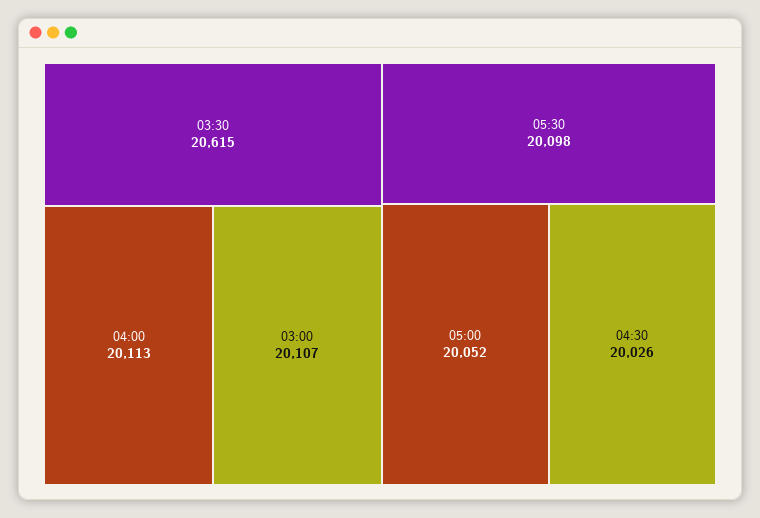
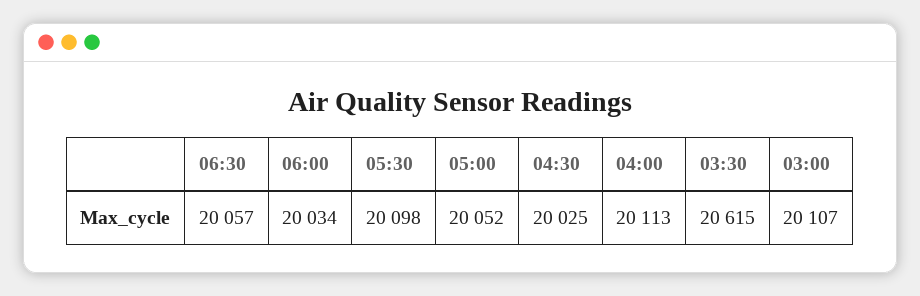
04:30: 20026 -> 20025
06:30: none -> 20057
06:00: none -> 20034

